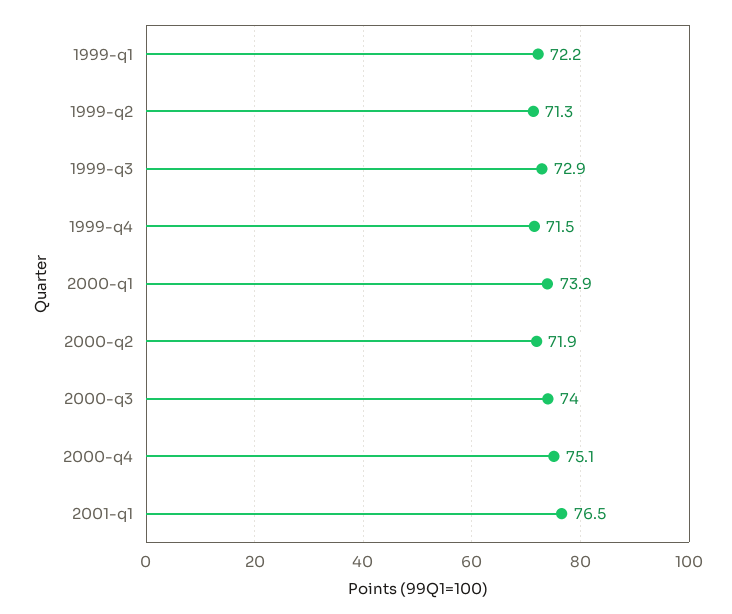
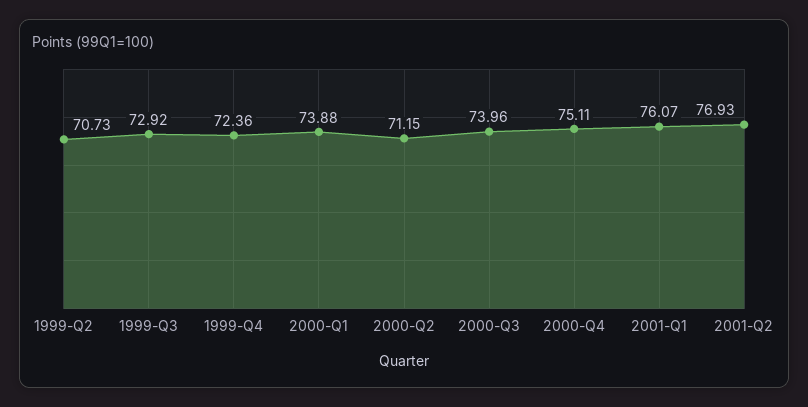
1999-q1: 72.2 -> none
1999-q2: 71.3 -> 70.73
1999-q4: 71.5 -> 72.36
2000-q2: 71.9 -> 71.15
2001-q1: 76.5 -> 76.07
2001-Q2: none -> 76.93

